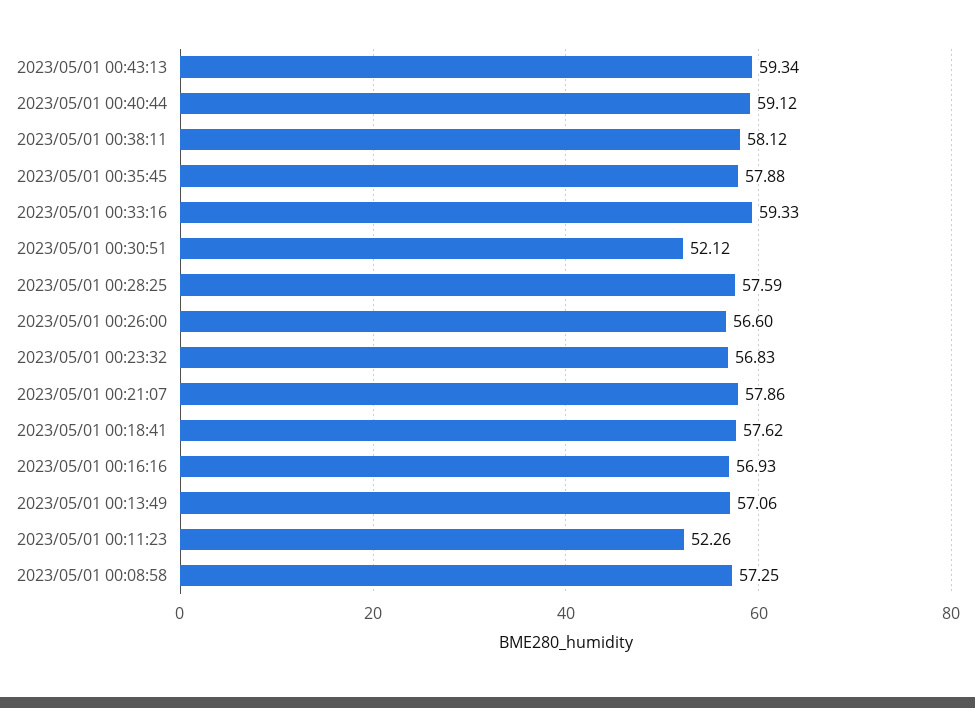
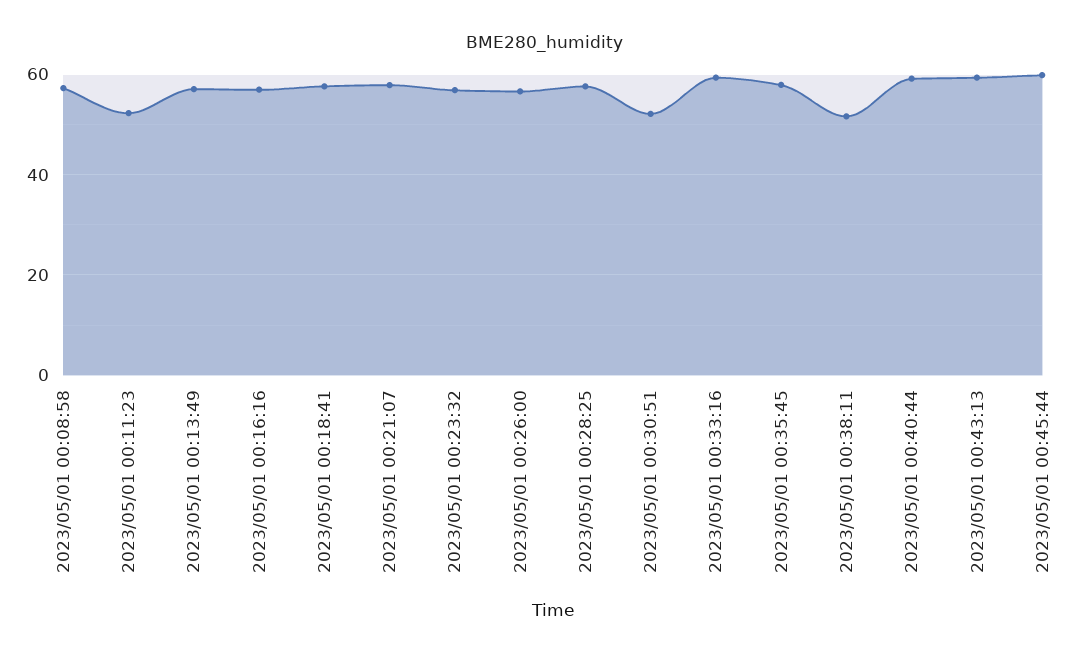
2023/05/01 00:38:11: 58.12 -> 52
2023/05/01 00:45:44: none -> 60

